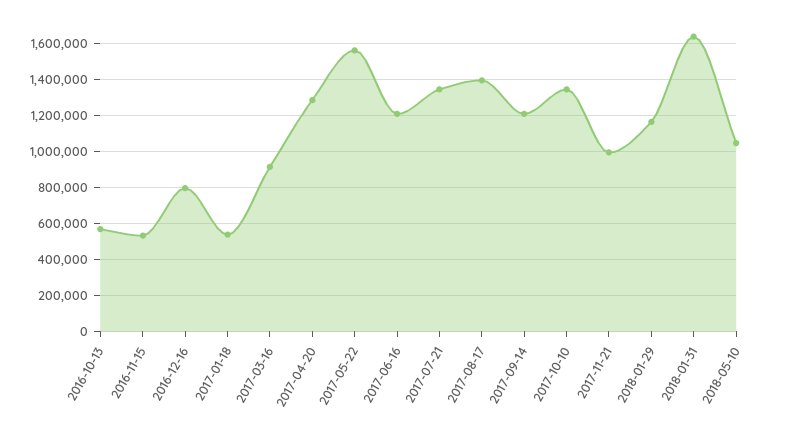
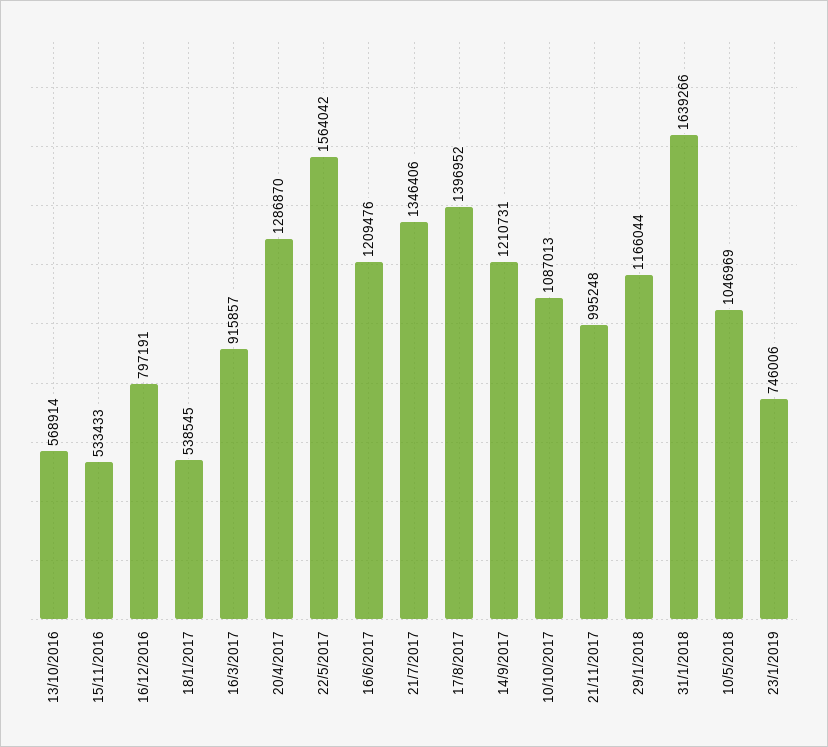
2017-10-10: 1350000 -> 1087013
23/1/2019: none -> 746006

